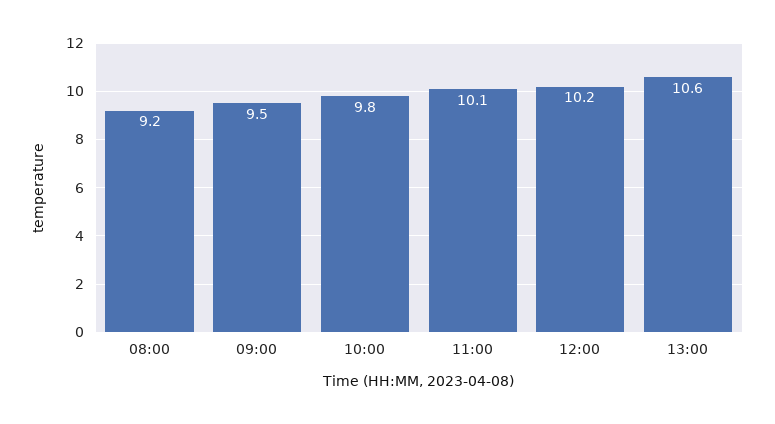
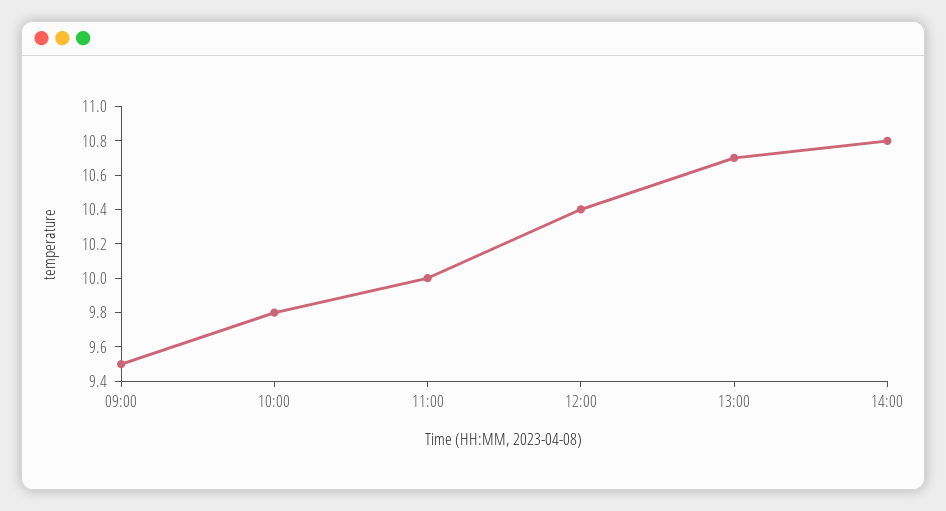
08:00: 9.2 -> none
11:00: 10.1 -> 10
12:00: 10.2 -> 10.4
13:00: 10.6 -> 10.7
14:00: none -> 10.8

